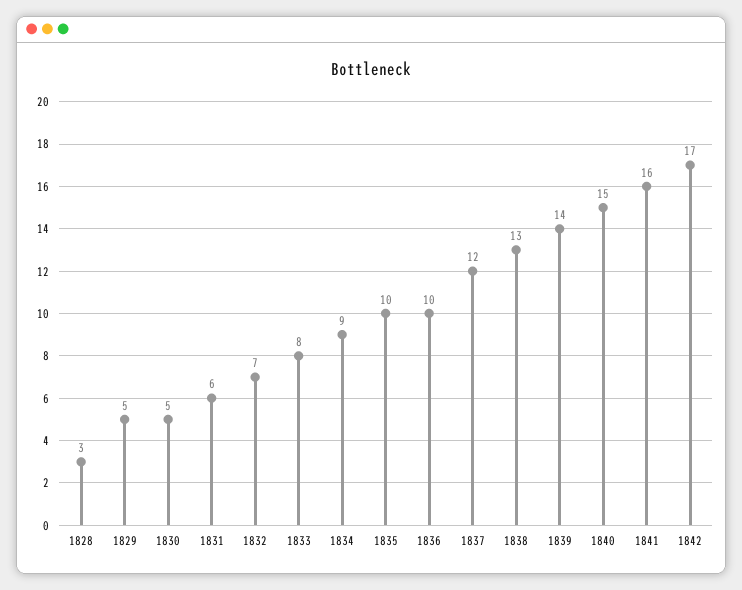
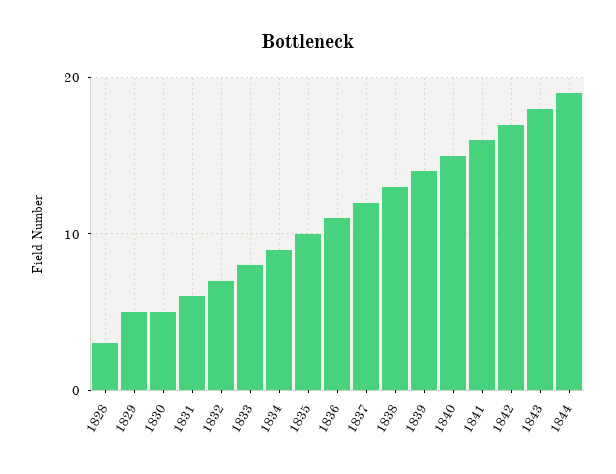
1836: 10 -> 11
1843: none -> 18
1844: none -> 19

